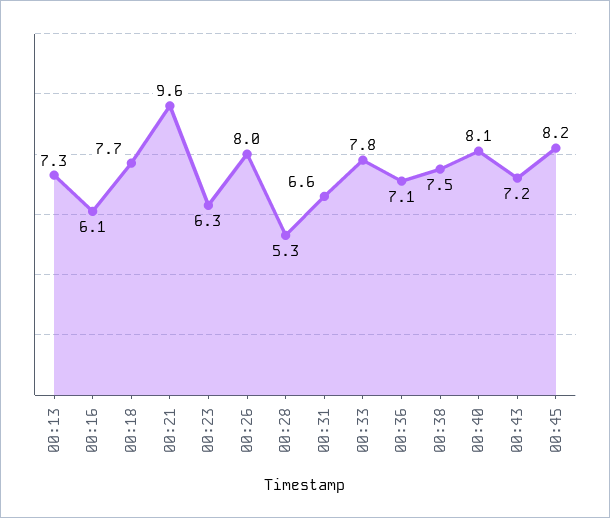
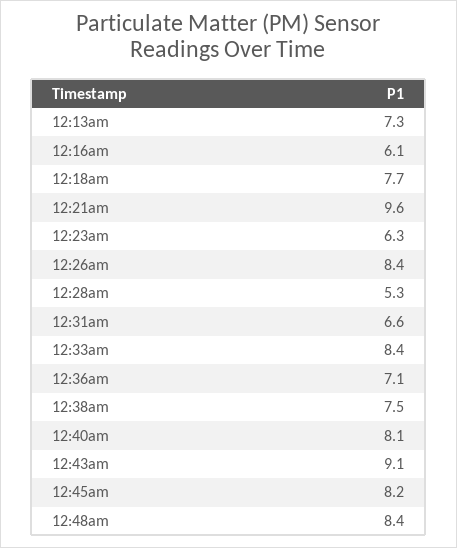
00:26: 8 -> 8.4
00:33: 7.8 -> 8.4
00:43: 7.2 -> 9.1
12:48am: none -> 8.4

